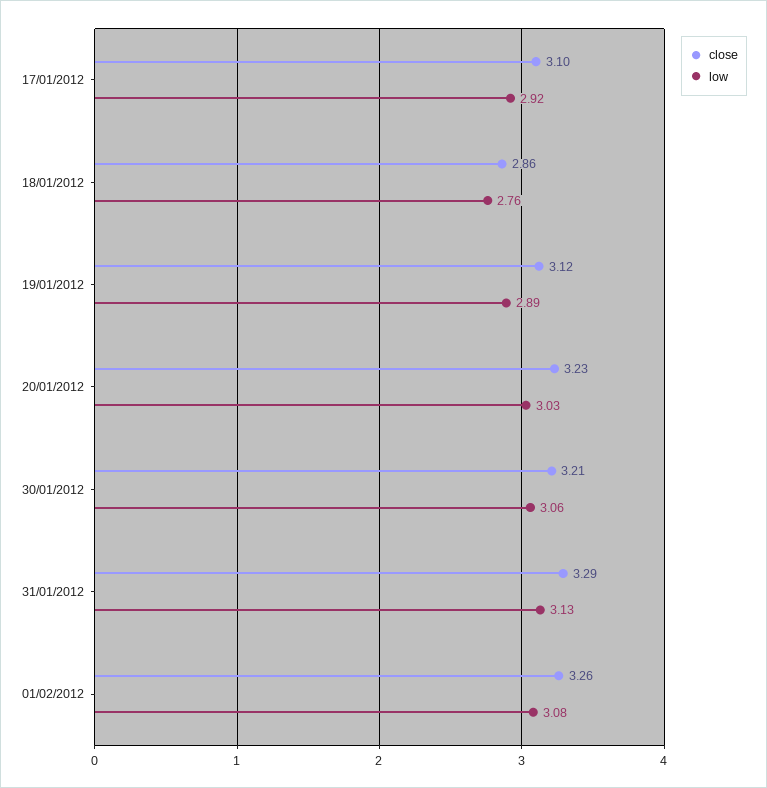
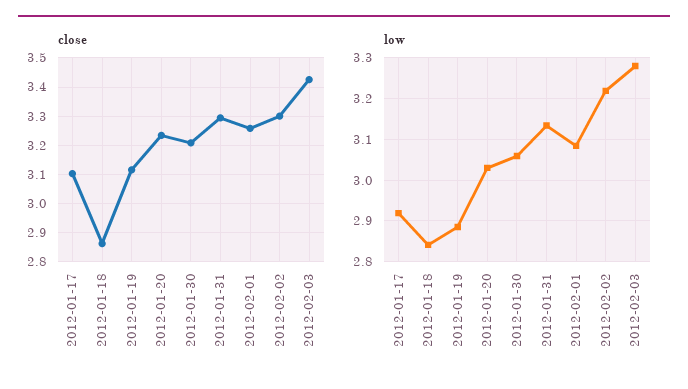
low, 18/01/2012: 2.76 -> 2.84
close, 2012-02-02: none -> 3.3
close, 2012-02-03: none -> 3.425
low, 2012-02-02: none -> 3.22
low, 2012-02-03: none -> 3.28

